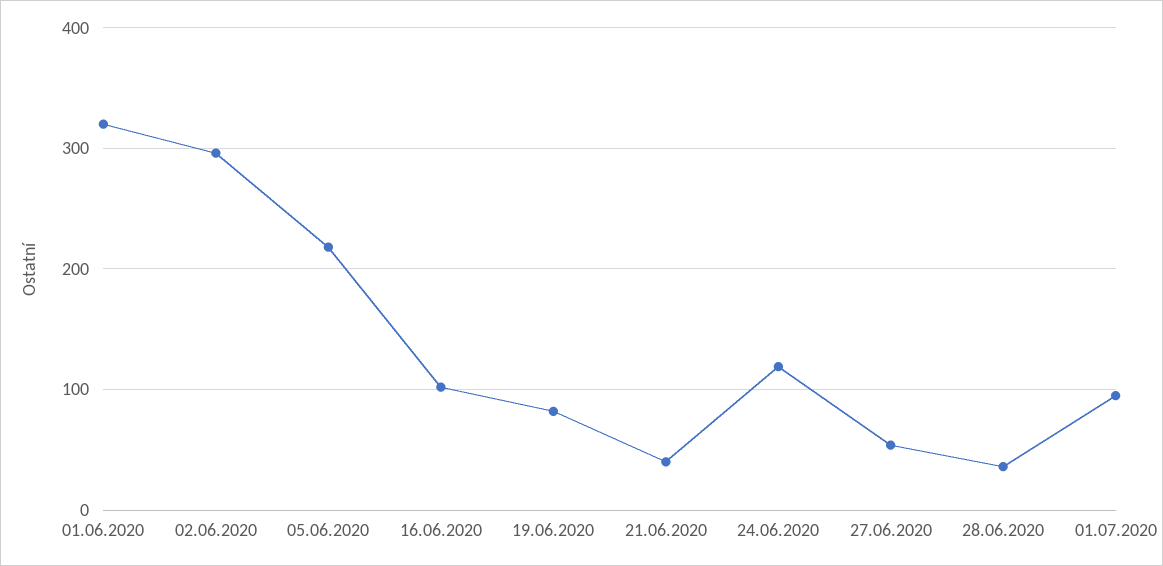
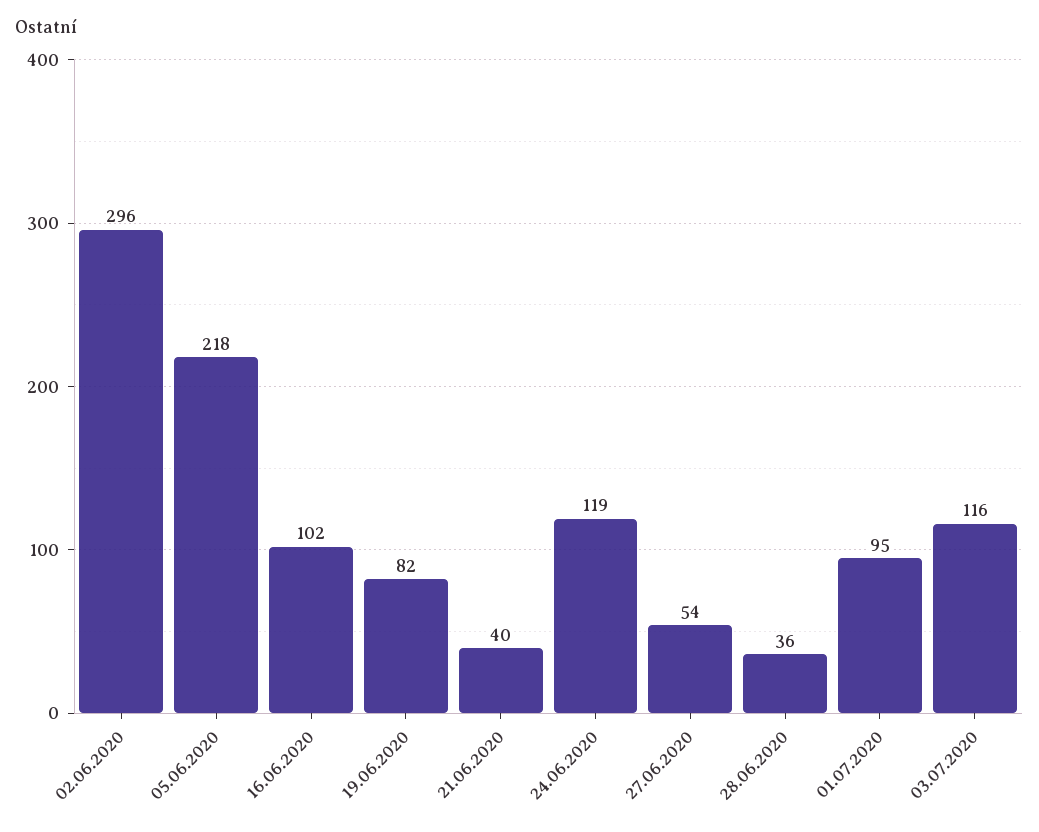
01.06.2020: 320 -> none
03.07.2020: none -> 116

